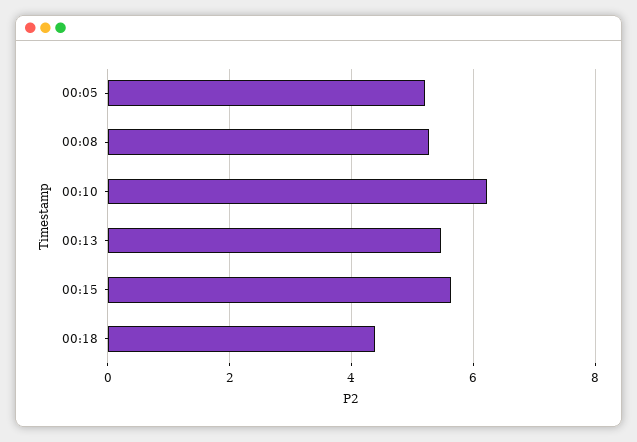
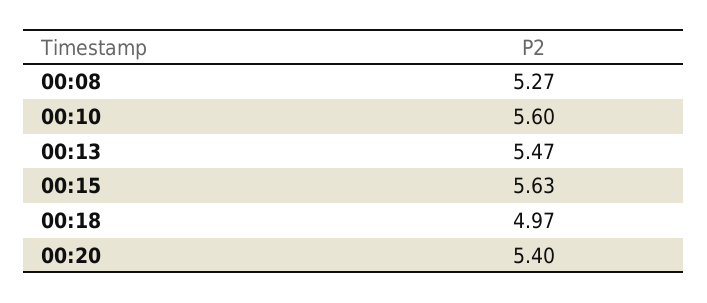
00:05: 5.2 -> none
00:10: 6.2 -> 5.6
00:18: 4.4 -> 4.97
00:20: none -> 5.4

